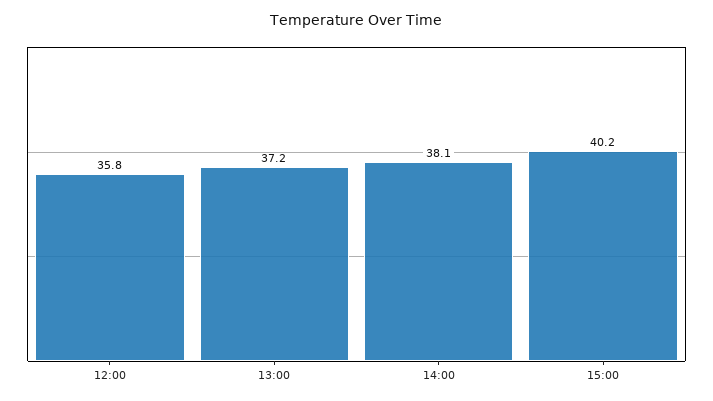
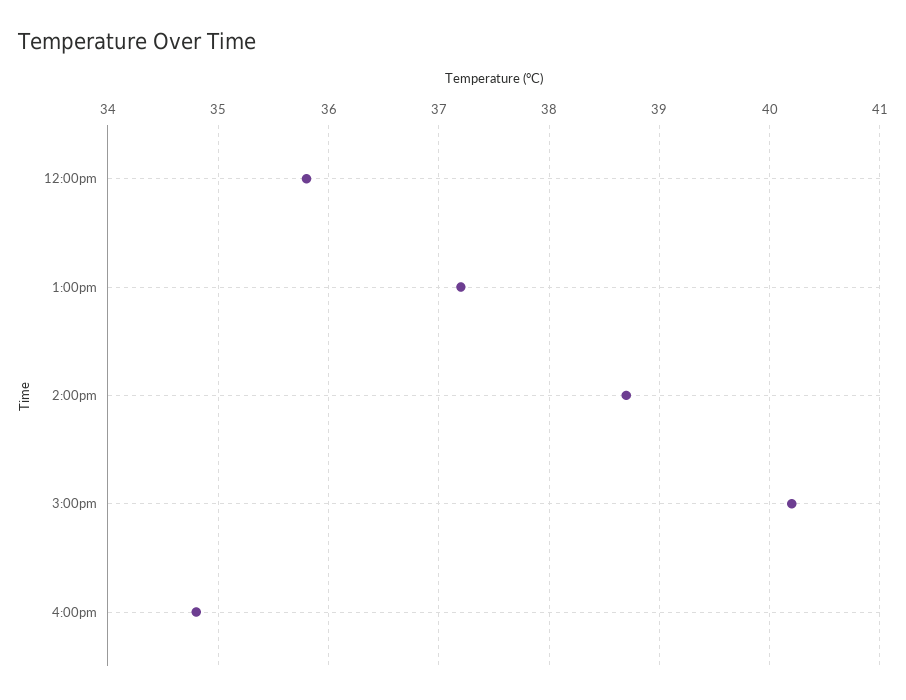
14:00: 38.1 -> 38.7
4:00pm: none -> 34.8

